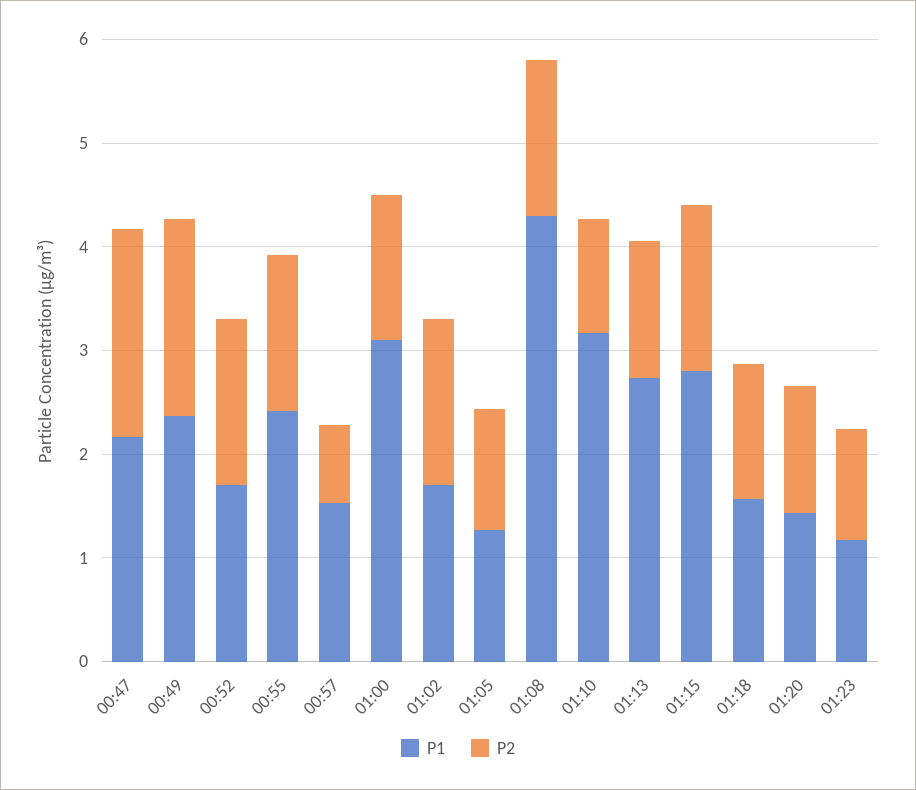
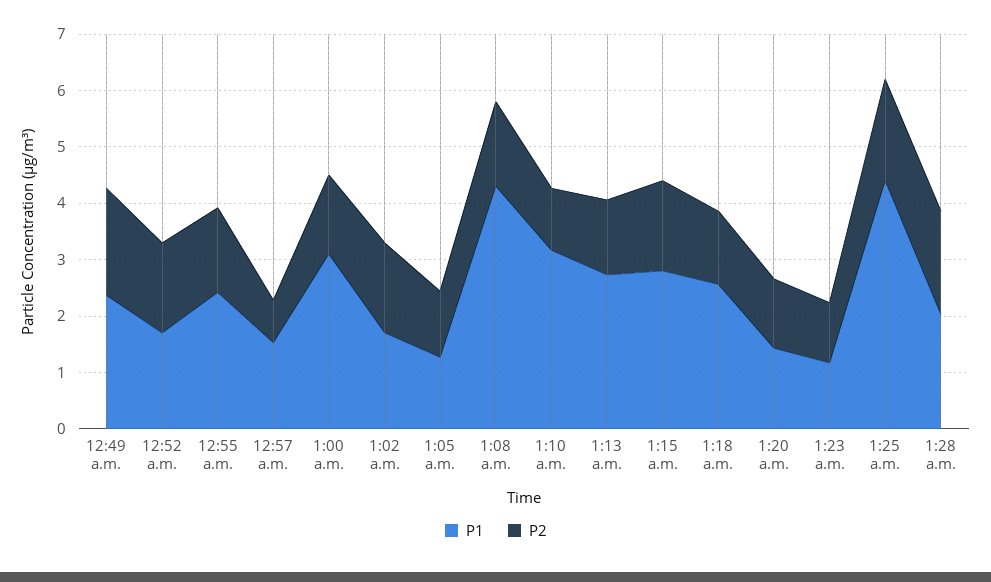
P1, 00:47: 2.2 -> none
P2, 00:47: 2 -> none
P1, 01:18: 1.6 -> 2.6
P1, 1:25 a.m.: none -> 4.4
P2, 1:25 a.m.: none -> 1.8
P1, 1:28 a.m.: none -> 2
P2, 1:28 a.m.: none -> 1.8

